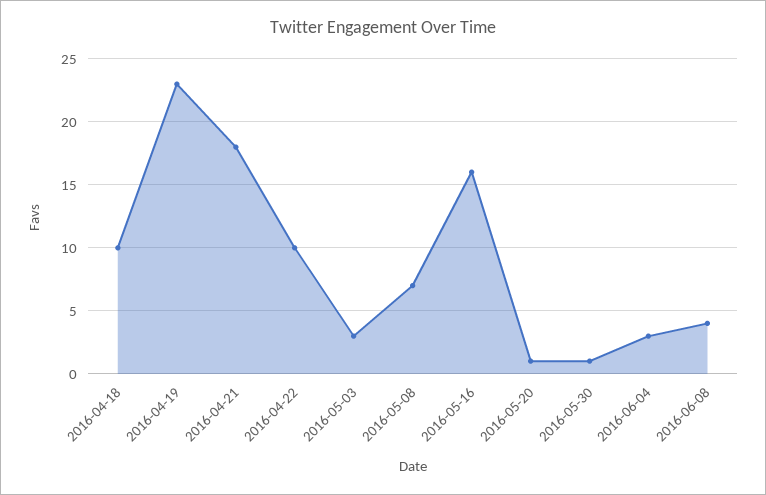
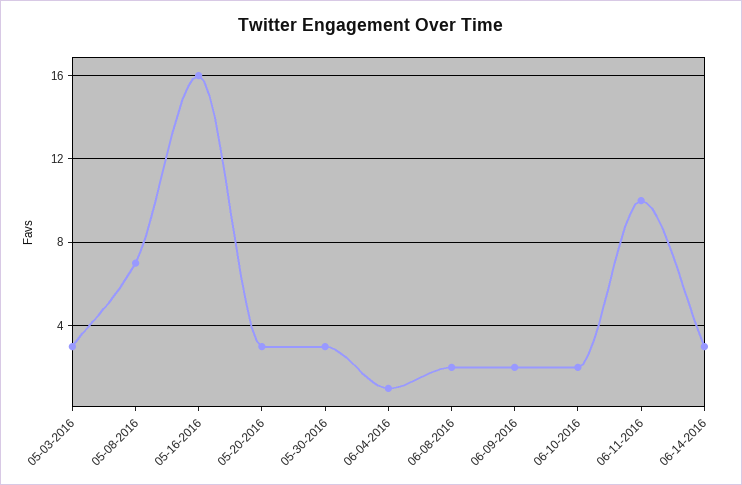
2016-04-18: 10 -> none
2016-04-19: 23 -> none
2016-04-21: 18 -> none
2016-04-22: 10 -> none
2016-05-20: 1 -> 3
2016-05-30: 1 -> 3
2016-06-04: 3 -> 1
2016-06-08: 4 -> 2
06-09-2016: none -> 2
06-10-2016: none -> 2
06-11-2016: none -> 10
06-14-2016: none -> 3

